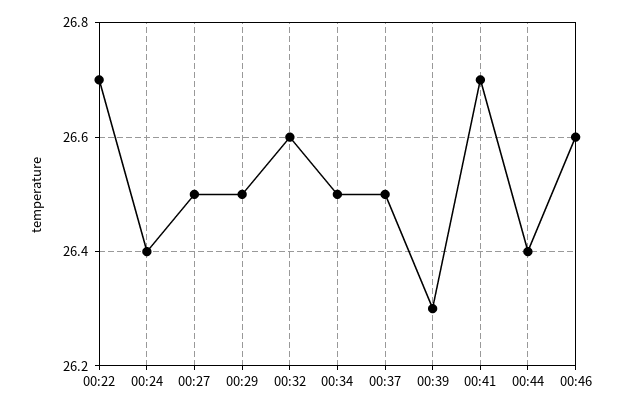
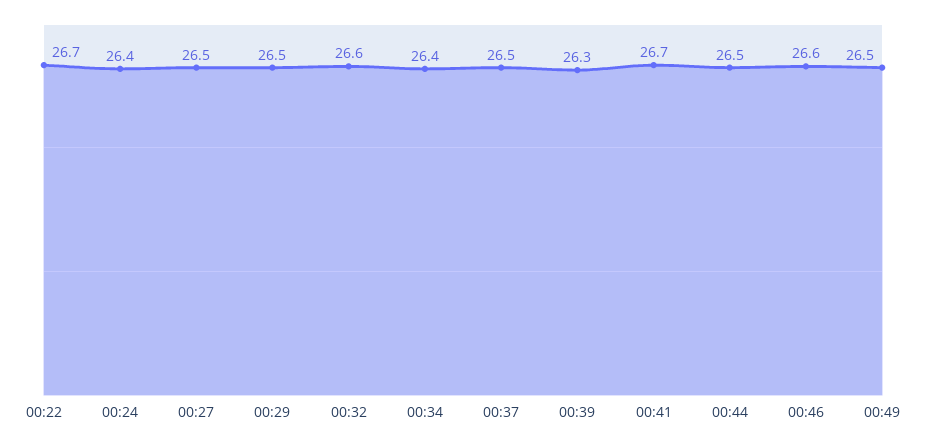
00:34: 26.5 -> 26.4
00:44: 26.4 -> 26.5
00:49: none -> 26.5

